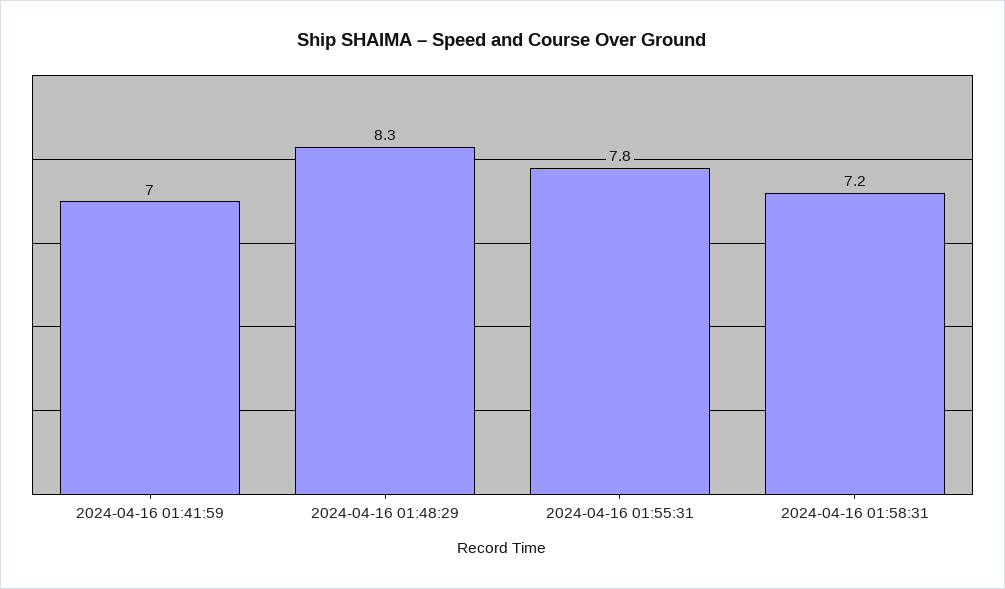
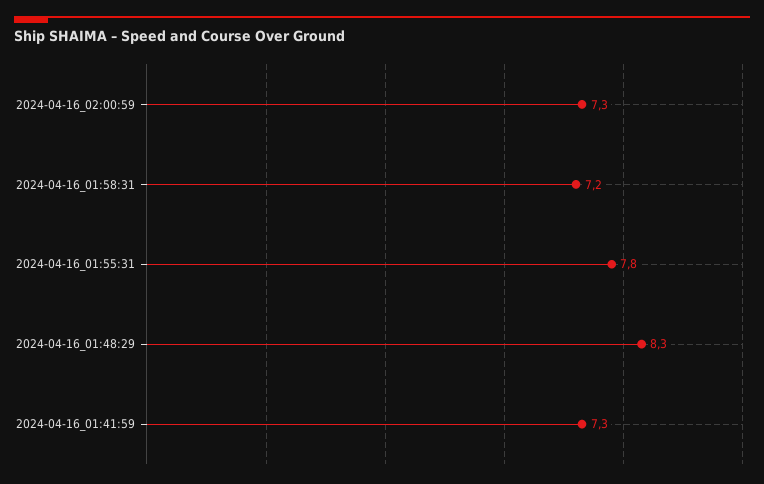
2024-04-16 01:41:59: 7 -> 7.3
2024-04-16_02:00:59: none -> 7.3

